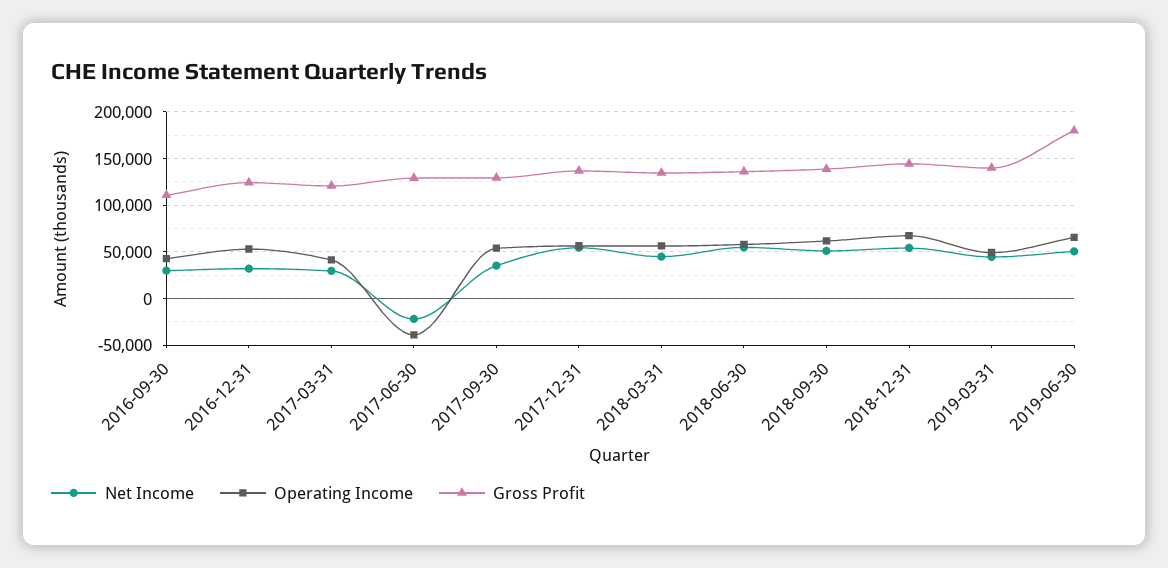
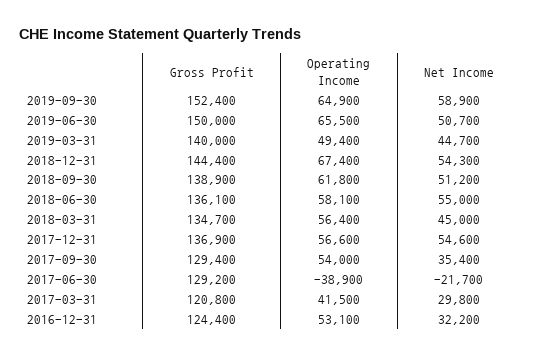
Net Income, 2016-09-30: 30000 -> none
Operating Income, 2016-09-30: 40000 -> none
Gross Profit, 2016-09-30: 110000 -> none
Gross Profit, 2019-06-30: 180000 -> 150000
Gross Profit, 2019-09-30: none -> 152400
Operating Income, 2019-09-30: none -> 64900
Net Income, 2019-09-30: none -> 58900

